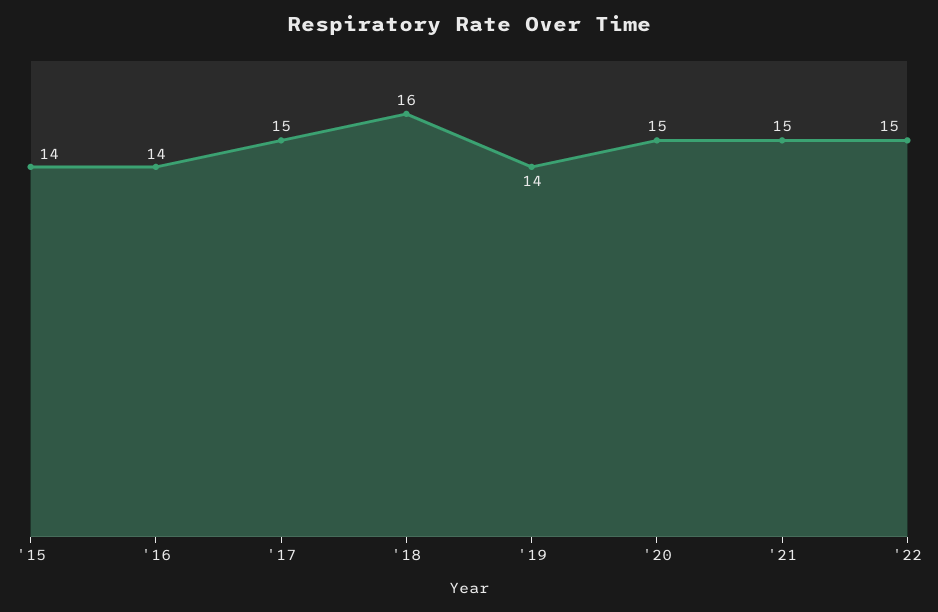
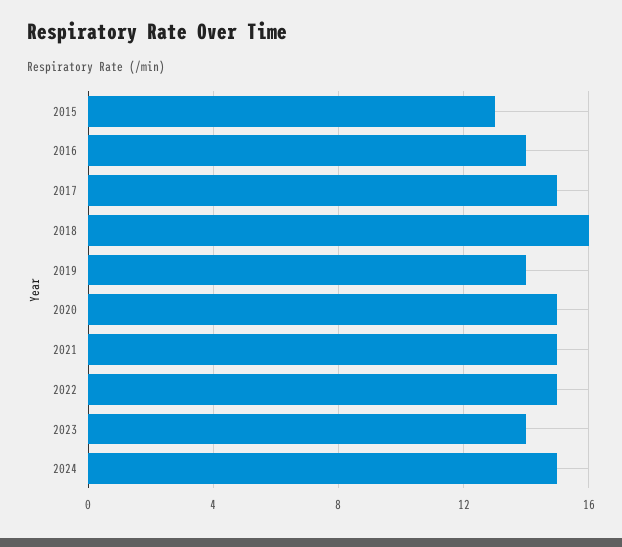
'15: 14 -> 13
2023: none -> 14
2024: none -> 15

